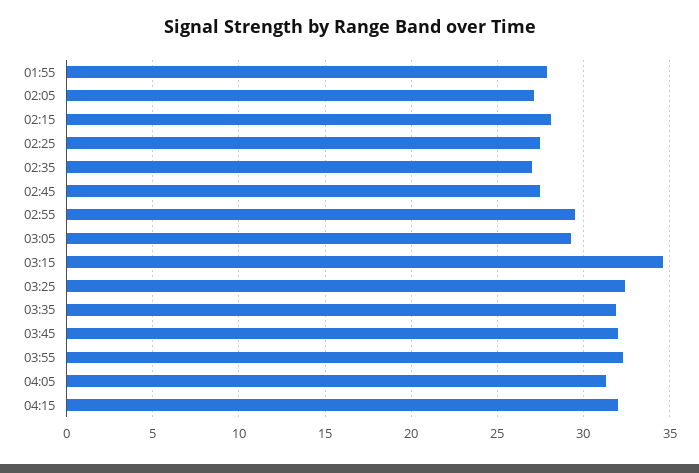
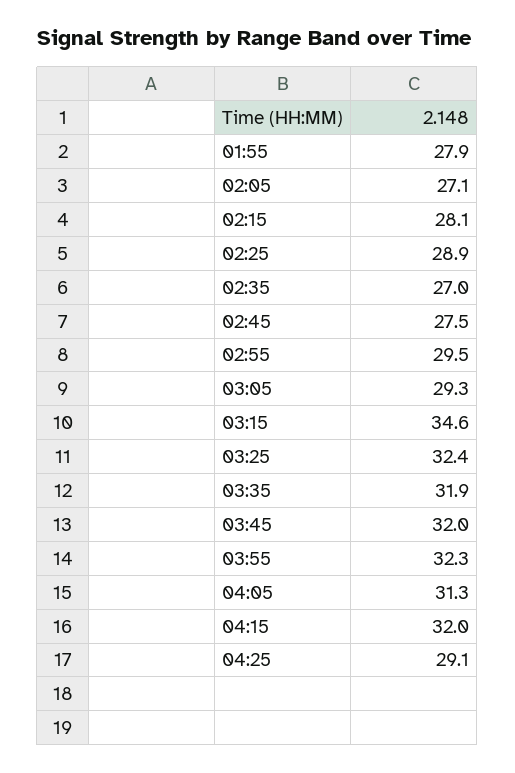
02:25: 27.5 -> 28.9
04:25: none -> 29.1

